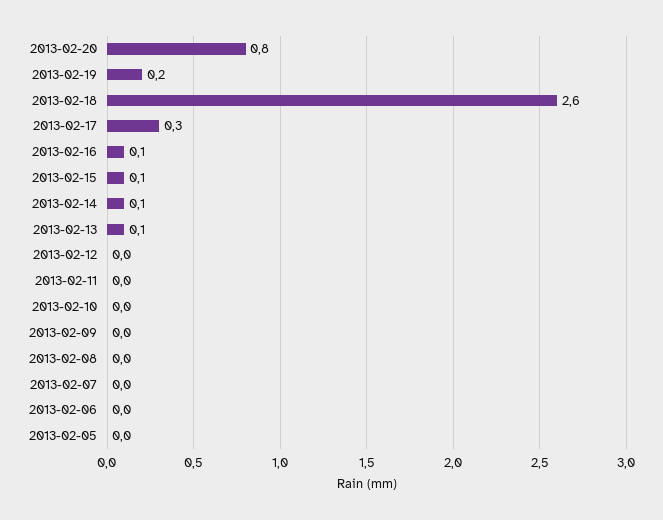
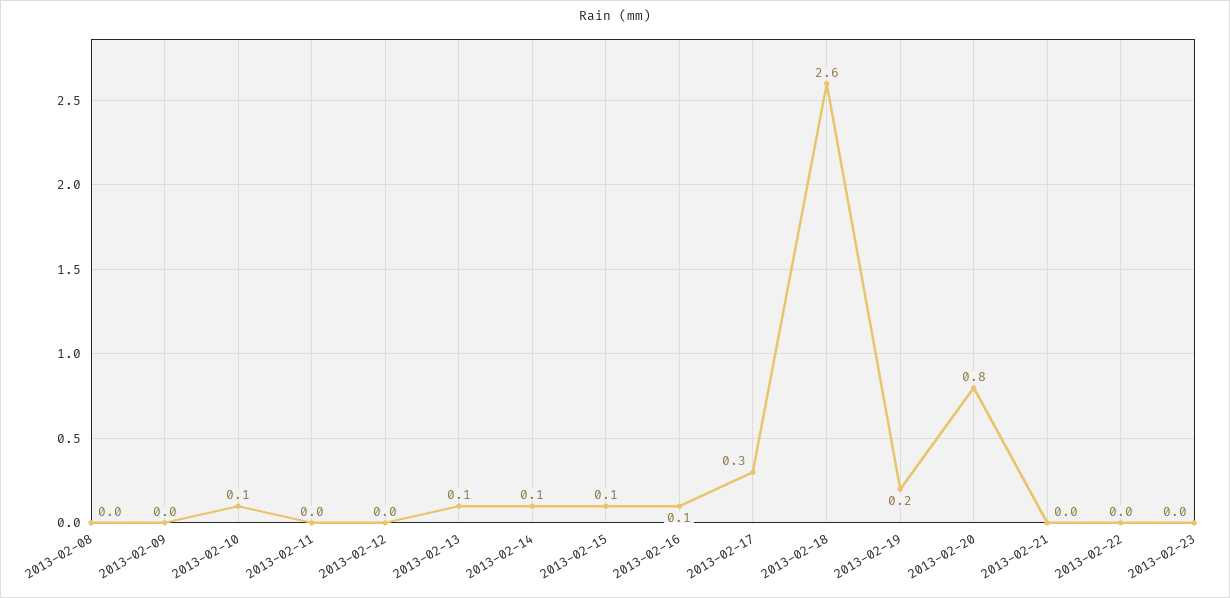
2013-02-10: 0 -> 0.1
2013-02-07: 0 -> none
2013-02-06: 0 -> none
2013-02-05: 0 -> none
2013-02-21: none -> 0
2013-02-22: none -> 0
2013-02-23: none -> 0

